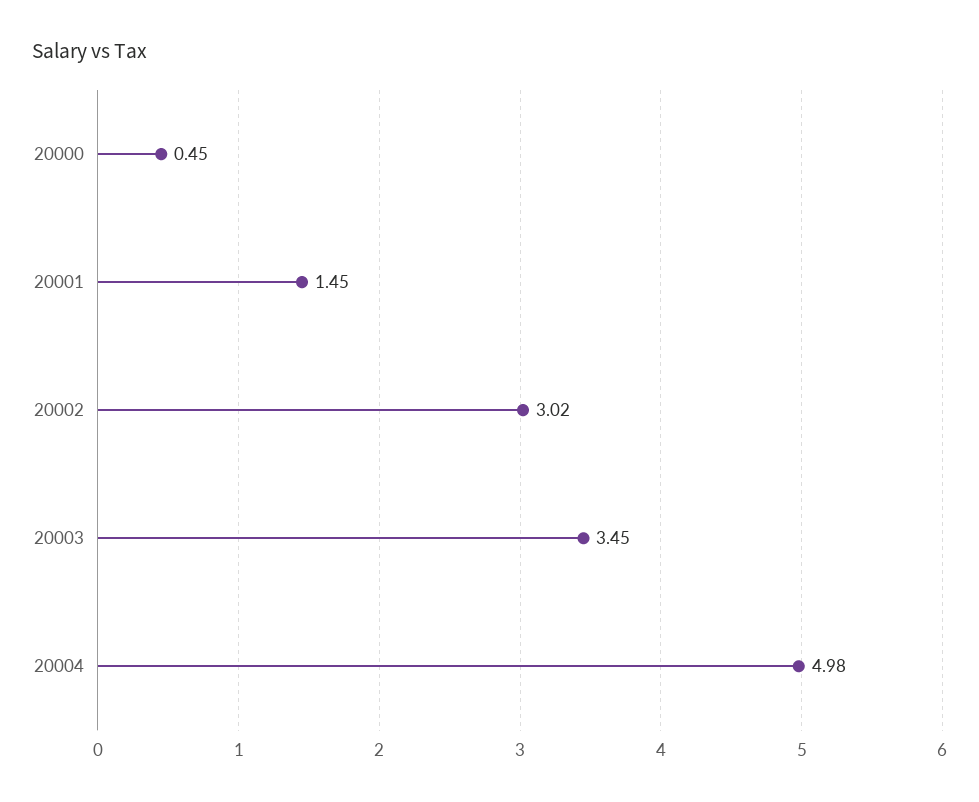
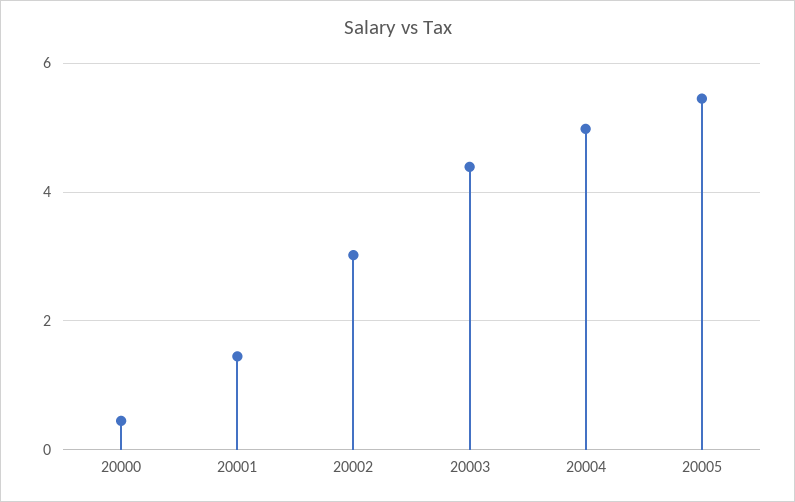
20003: 3.45 -> 4.4
20005: none -> 5.4

